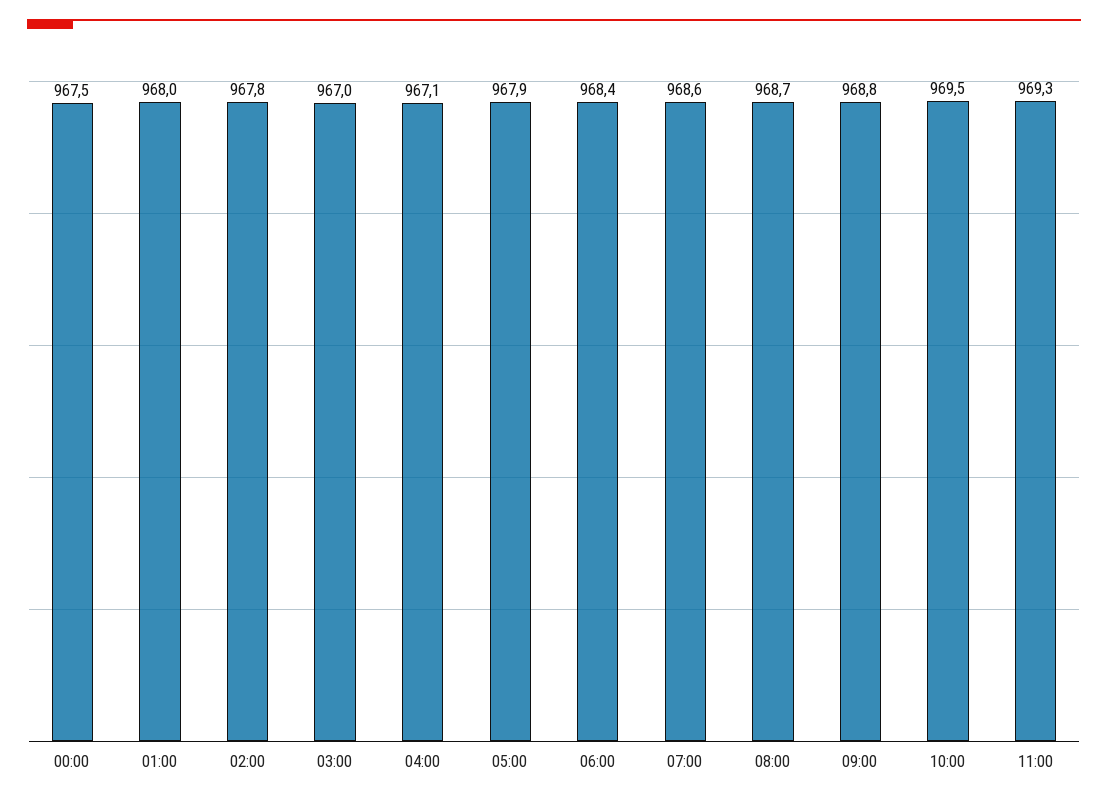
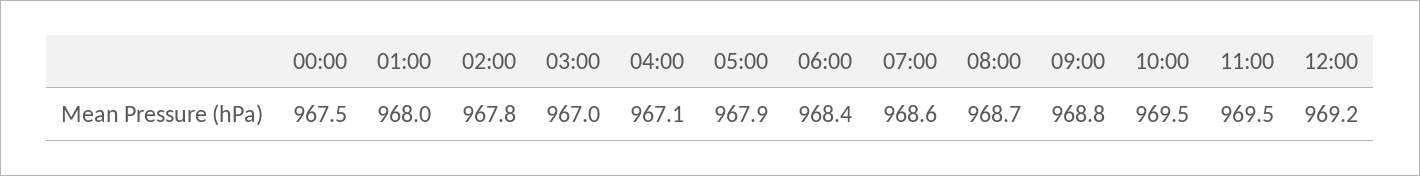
11:00: 969.3 -> 969.5
12:00: none -> 969.2

